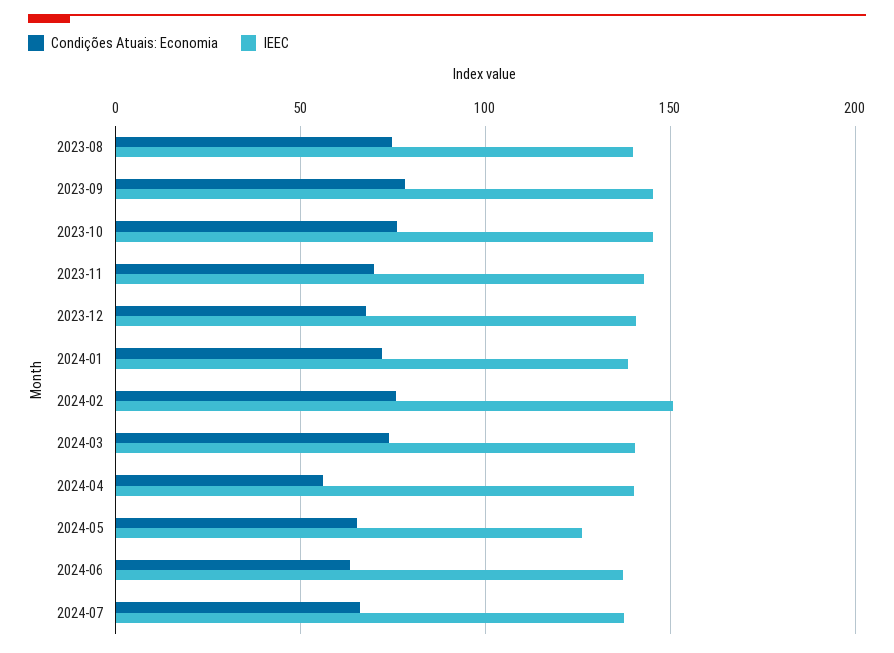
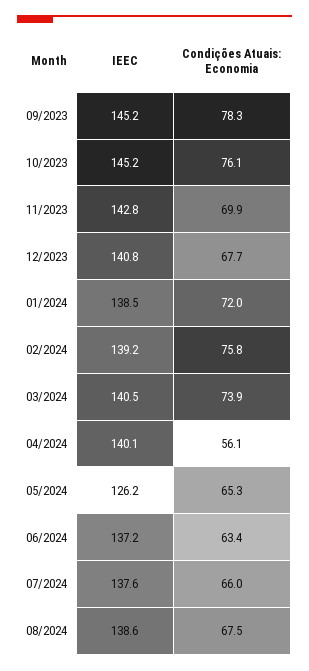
Condições Atuais: Economia, 2023-08: 75 -> none
IEEC, 2023-08: 140 -> none
IEEC, 2024-02: 150 -> 139.2
IEEC, 08/2024: none -> 138.6
Condições Atuais: Economia, 08/2024: none -> 67.5

